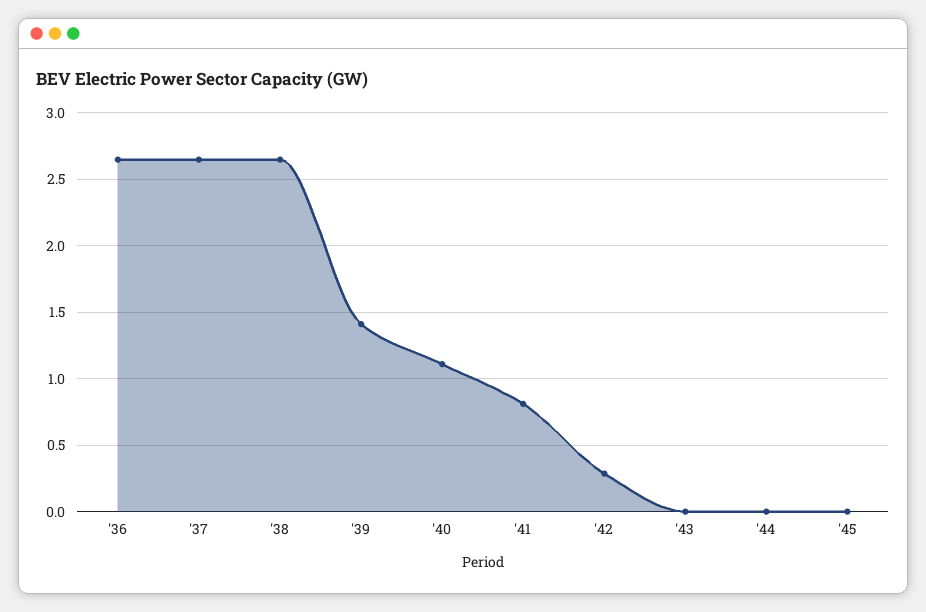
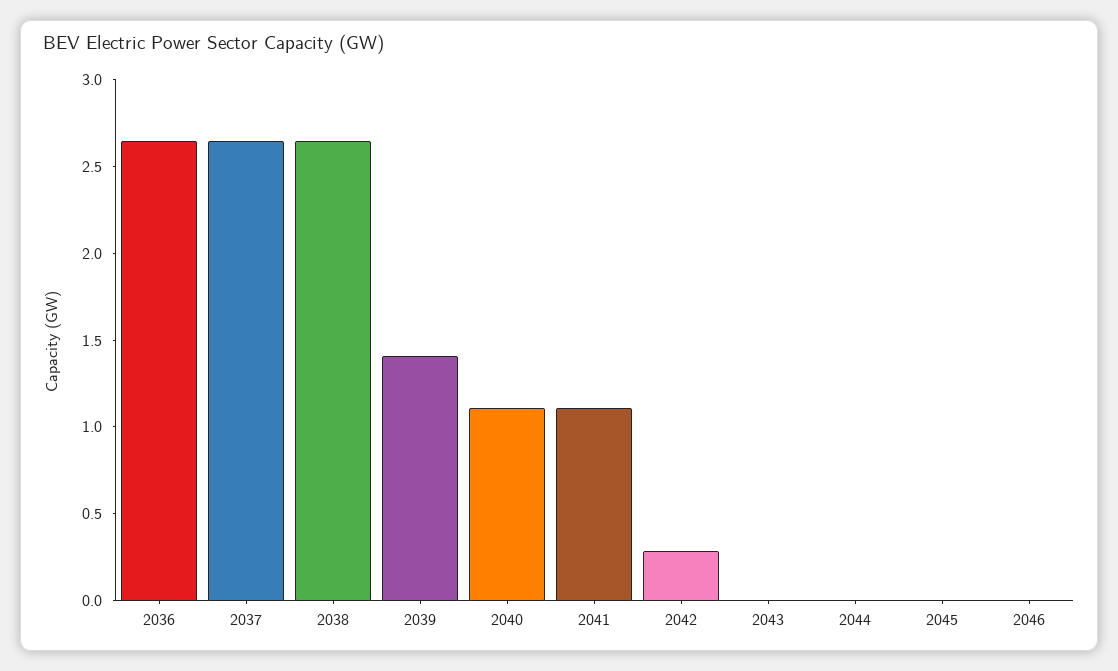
'41: 0.8 -> 1.1
2046: none -> 0

